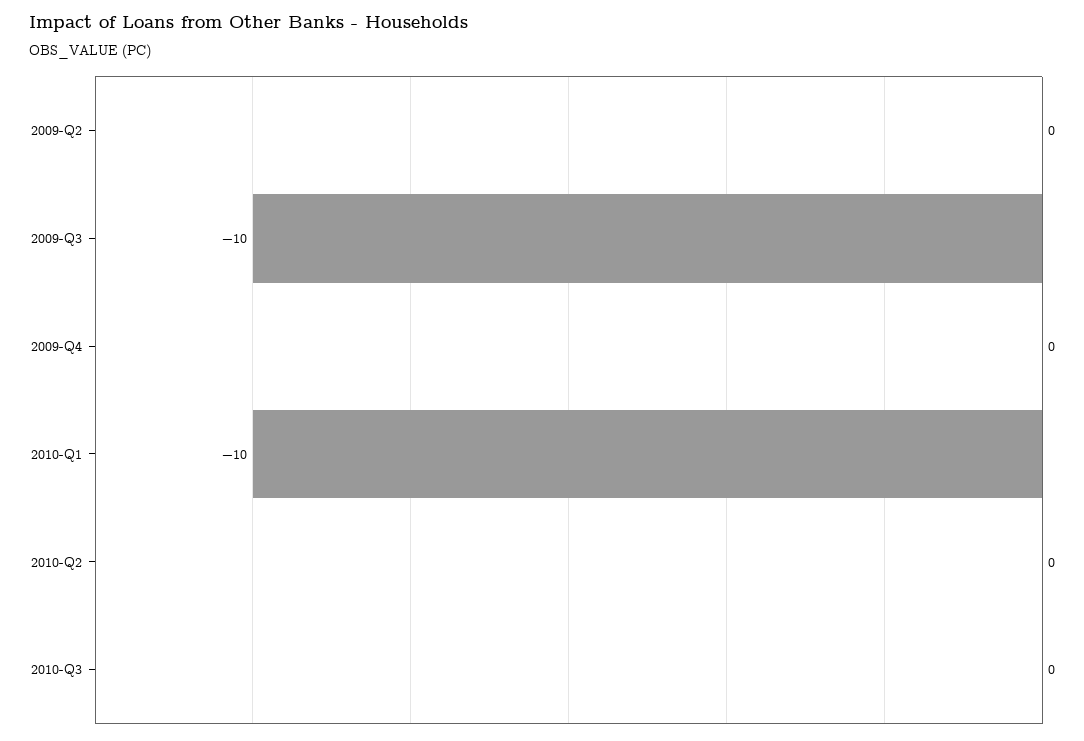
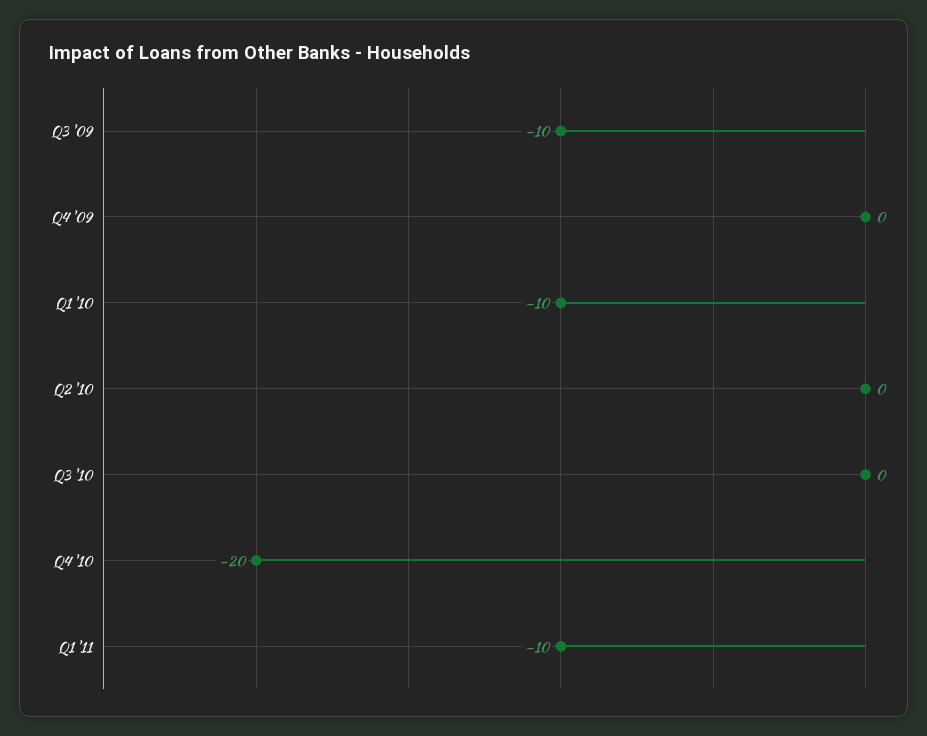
2009-Q2: 0 -> none
Q4 '10: none -> -20
Q1 '11: none -> -10

